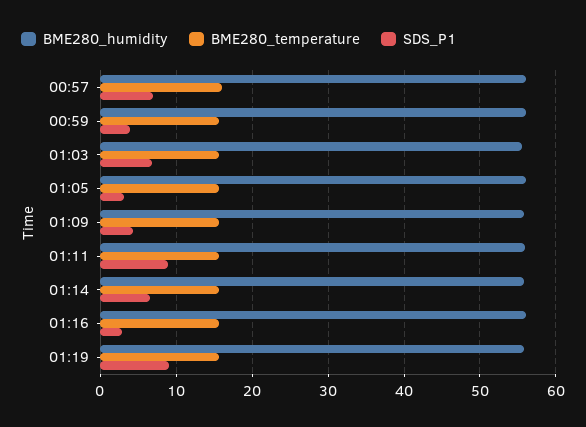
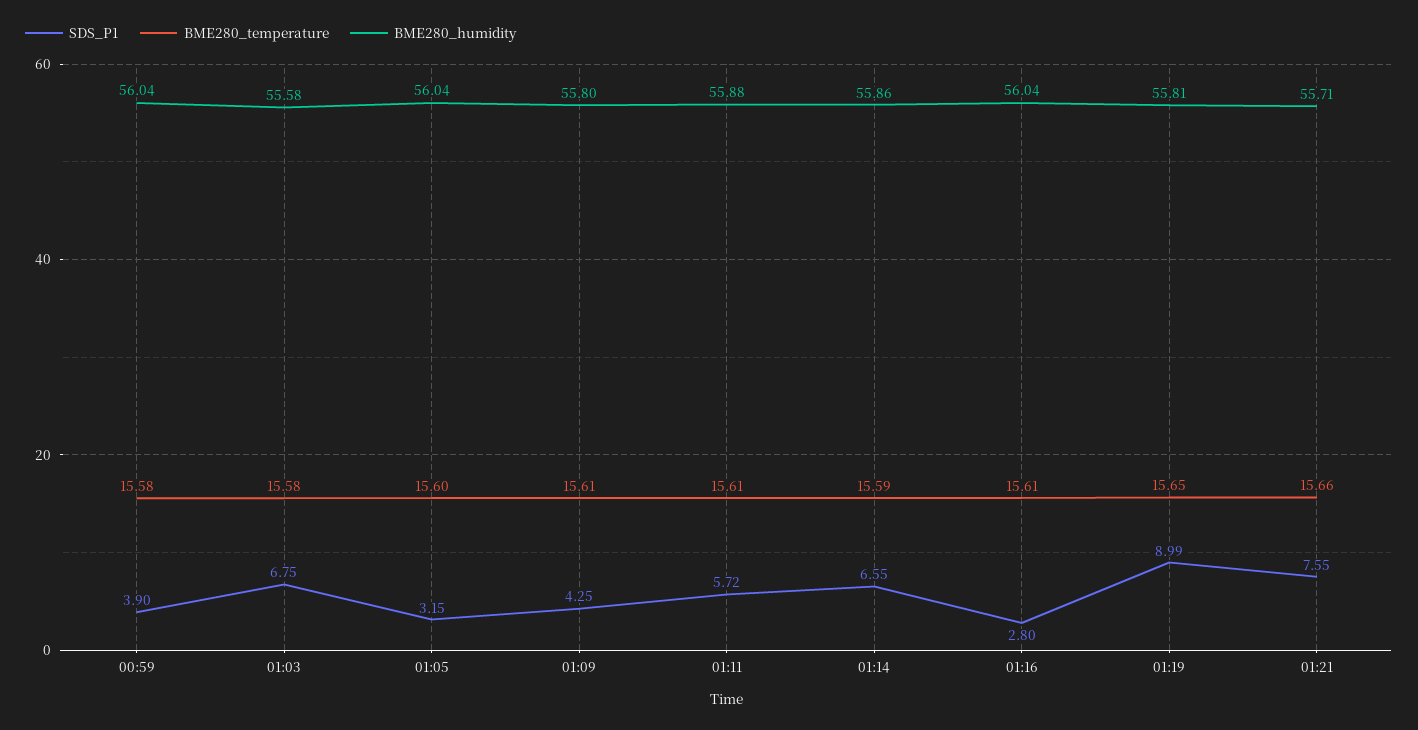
BME280_humidity, 00:57: 56 -> none
BME280_temperature, 00:57: 16 -> none
SDS_P1, 00:57: 7 -> none
SDS_P1, 01:11: 9 -> 5.72
SDS_P1, 01:21: none -> 7.55
BME280_temperature, 01:21: none -> 15.66
BME280_humidity, 01:21: none -> 55.71

